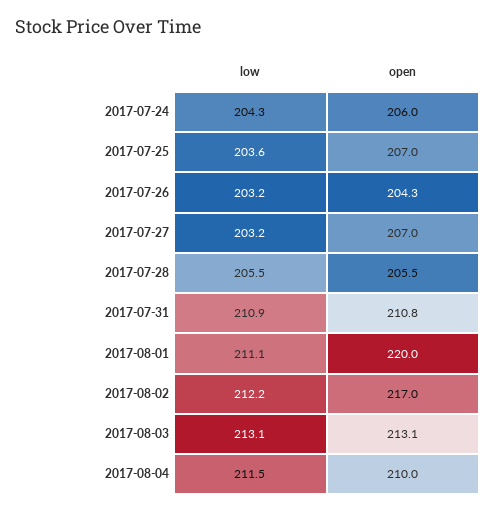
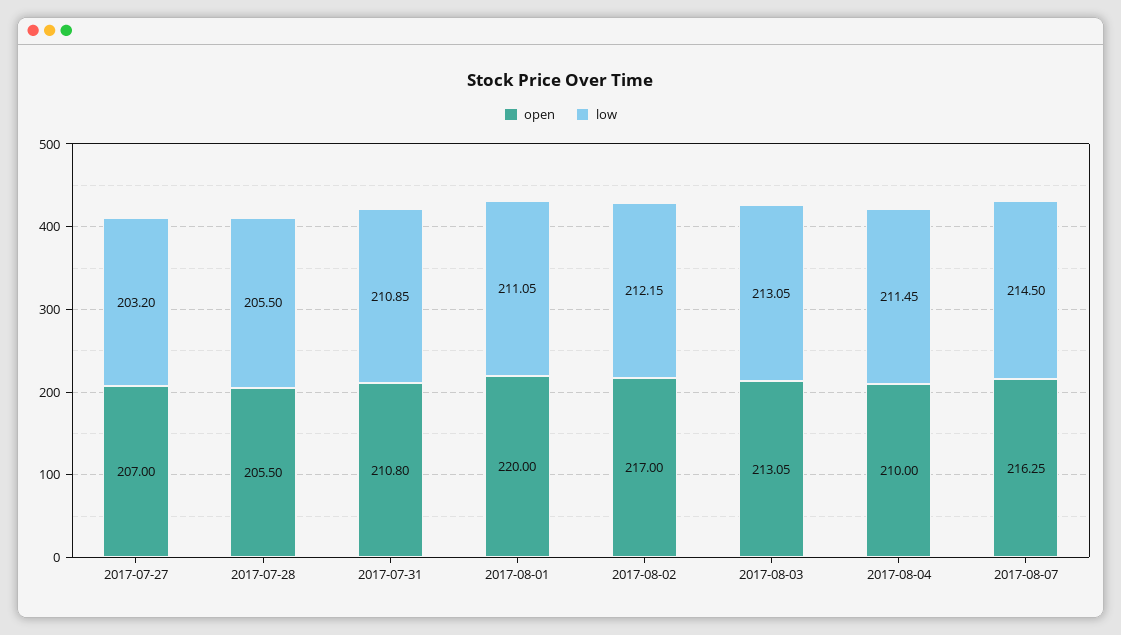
low, 2017-07-24: 204.3 -> none
open, 2017-07-24: 206 -> none
low, 2017-07-25: 203.6 -> none
open, 2017-07-25: 207 -> none
low, 2017-07-26: 203.2 -> none
open, 2017-07-26: 204.3 -> none
open, 2017-08-07: none -> 216.25
low, 2017-08-07: none -> 214.5

